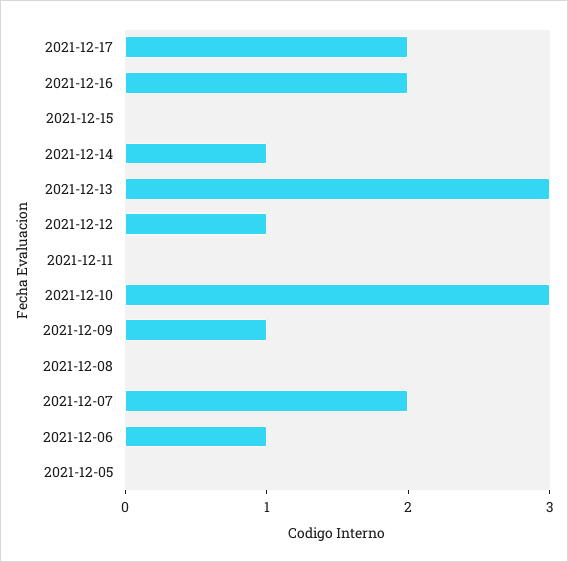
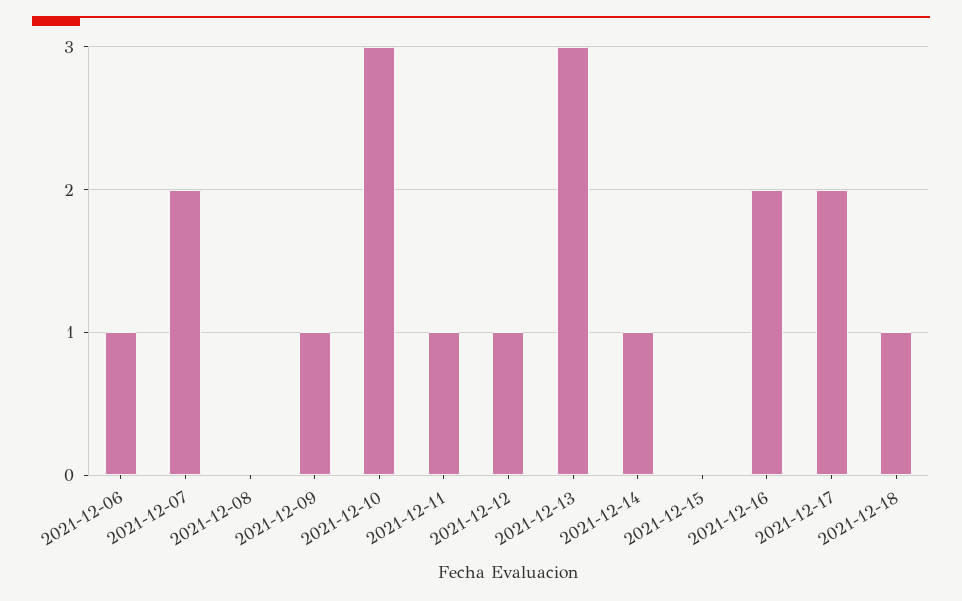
2021-12-11: 0 -> 1
2021-12-05: 0 -> none
2021-12-18: none -> 1

